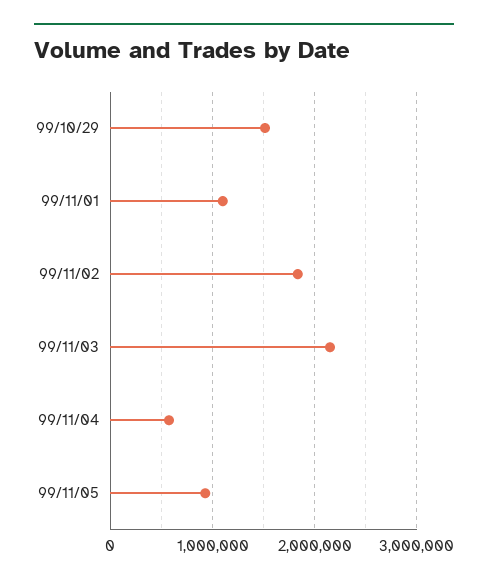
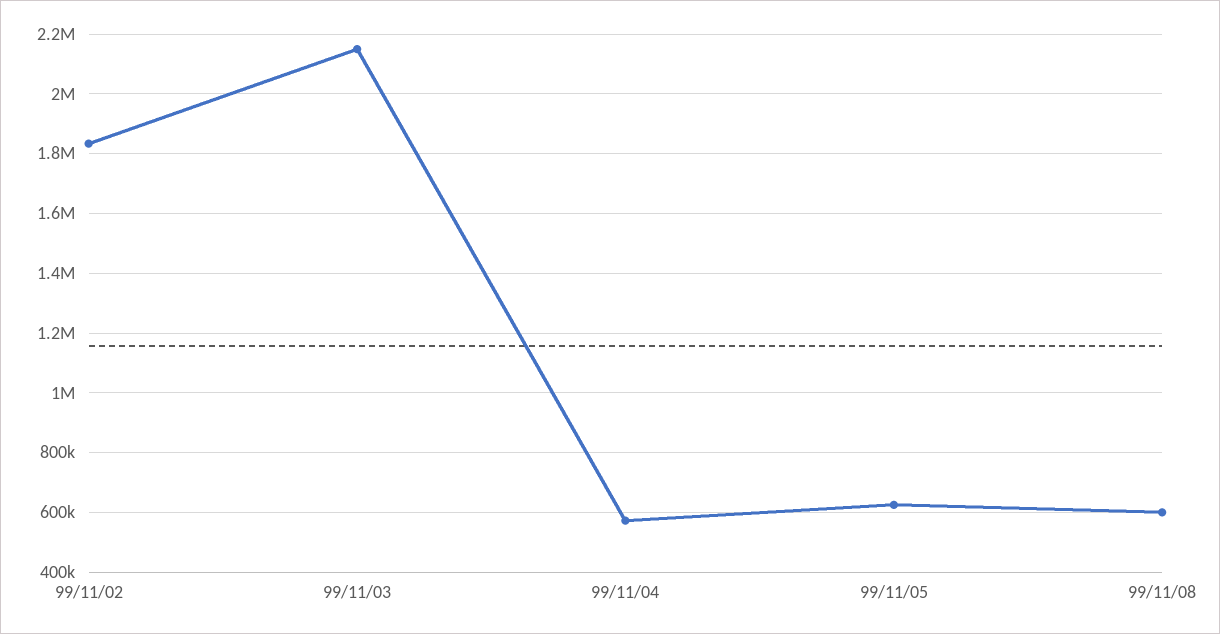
99/10/29: 1500000 -> none
99/11/01: 1100000 -> none
99/11/05: 900000 -> 625000
99/11/08: none -> 600000

